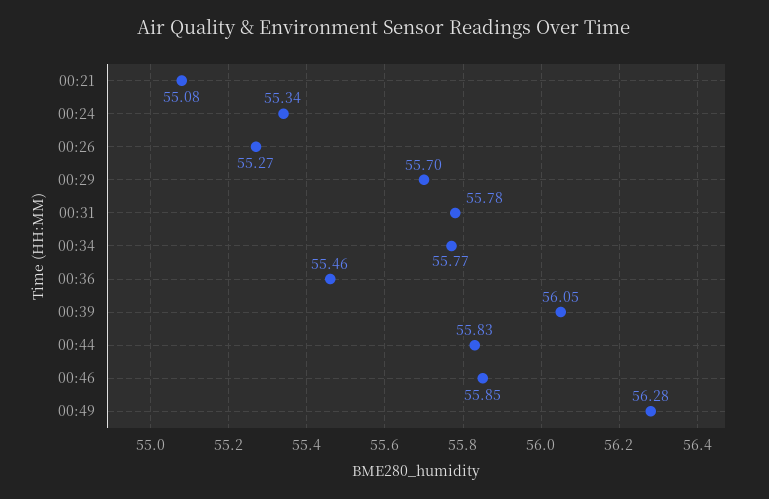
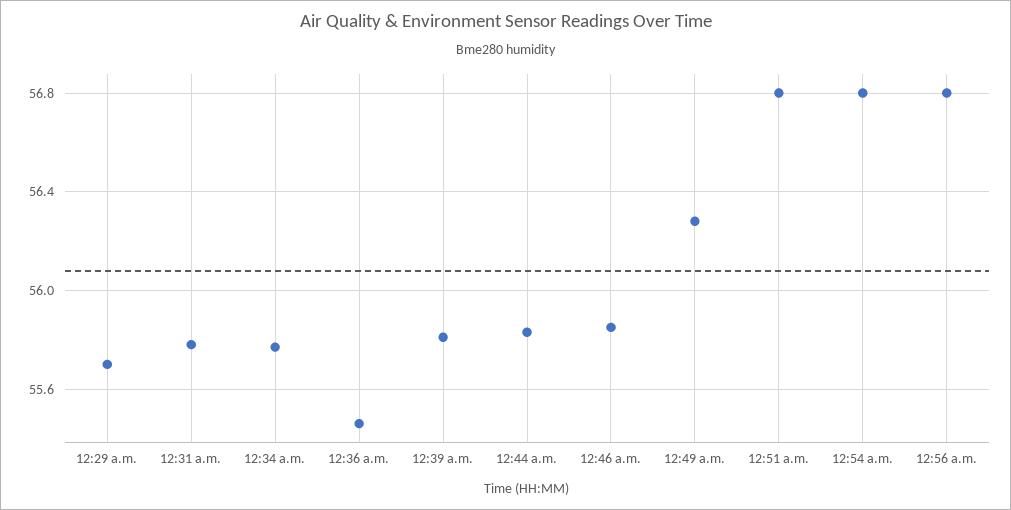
00:21: 55.08 -> none
00:24: 55.34 -> none
00:26: 55.27 -> none
00:39: 56.05 -> 55.8
12:51 a.m.: none -> 56.8
12:54 a.m.: none -> 56.8
12:56 a.m.: none -> 56.8

